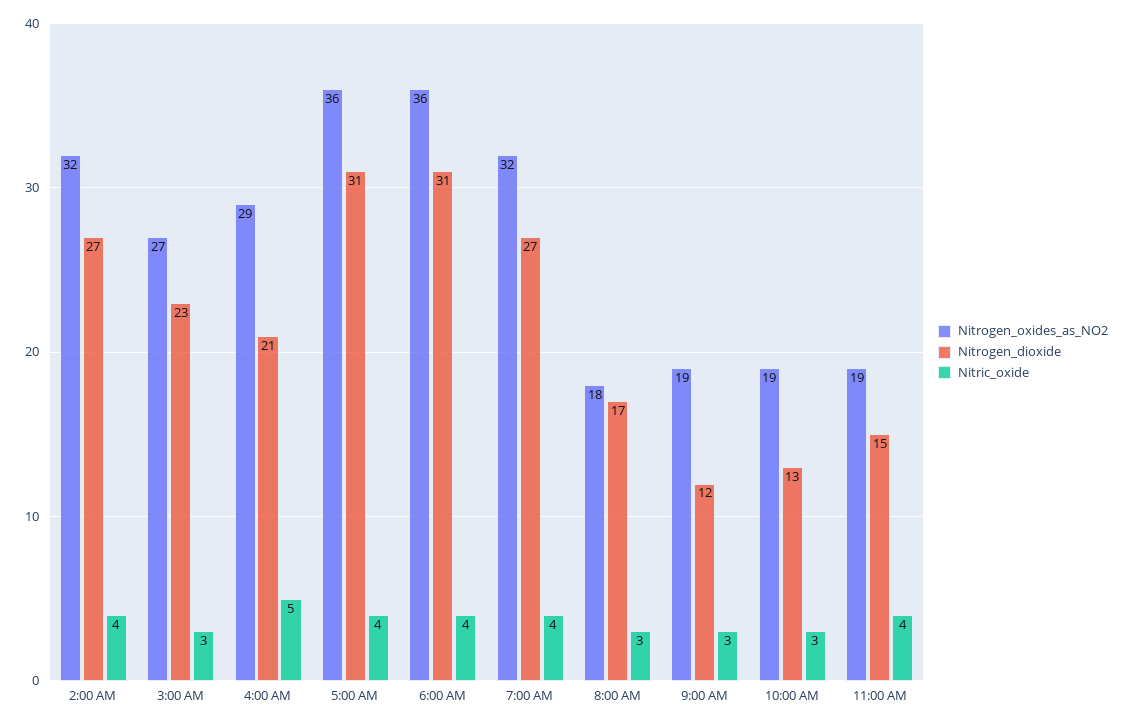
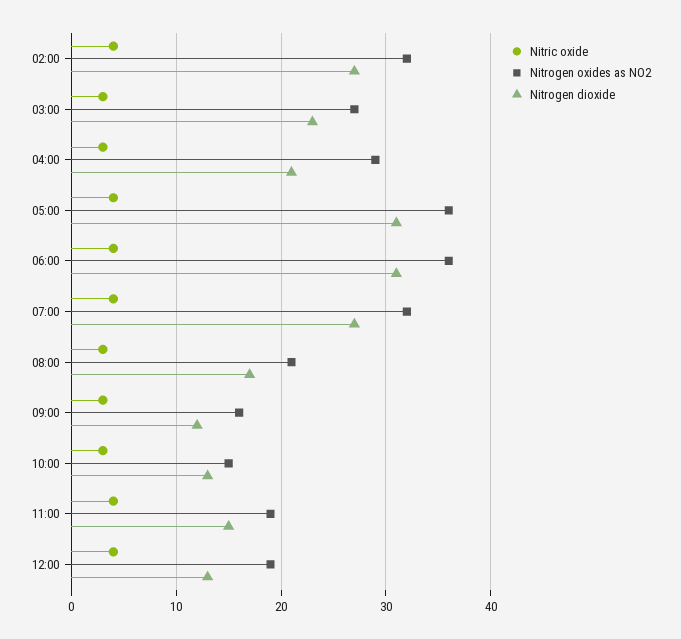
Nitric_oxide, 4:00 AM: 5 -> 3
Nitrogen_oxides_as_NO2, 8:00 AM: 18 -> 21
Nitrogen_oxides_as_NO2, 9:00 AM: 19 -> 16
Nitrogen_oxides_as_NO2, 10:00 AM: 19 -> 15
Nitric_oxide, 12:00: none -> 4
Nitrogen_oxides_as_NO2, 12:00: none -> 19
Nitrogen_dioxide, 12:00: none -> 13

